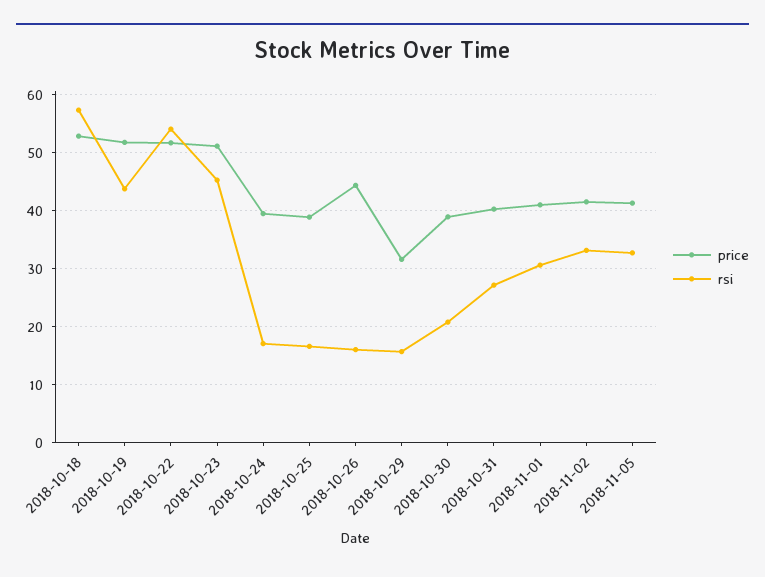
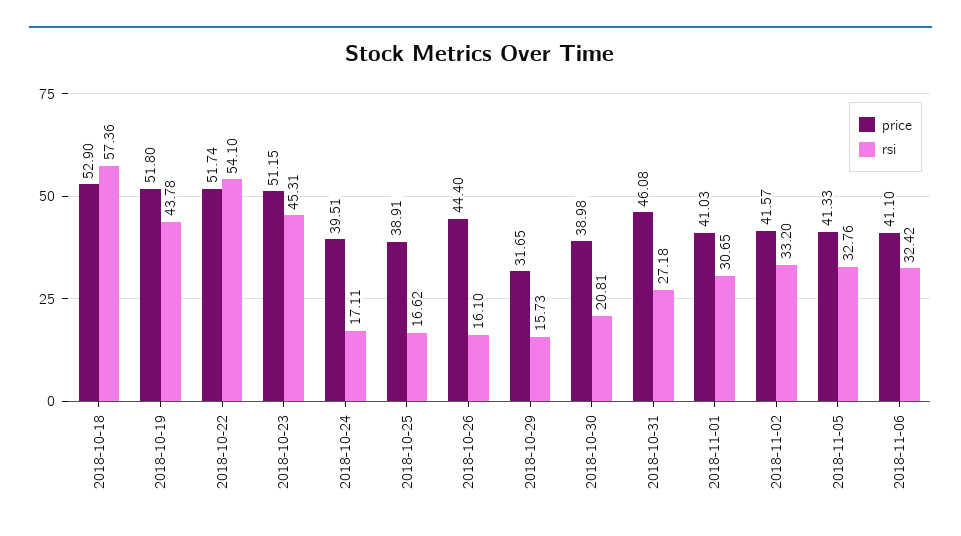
price, 2018-10-31: 40 -> 46.08
price, 2018-11-06: none -> 41.1
rsi, 2018-11-06: none -> 32.42

